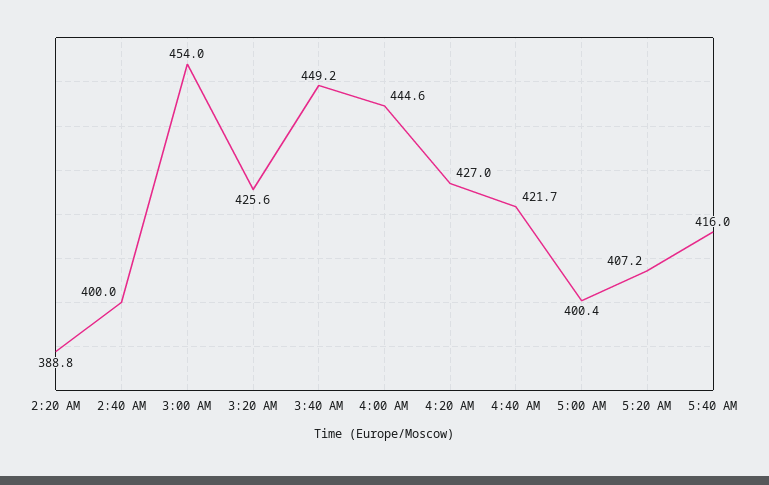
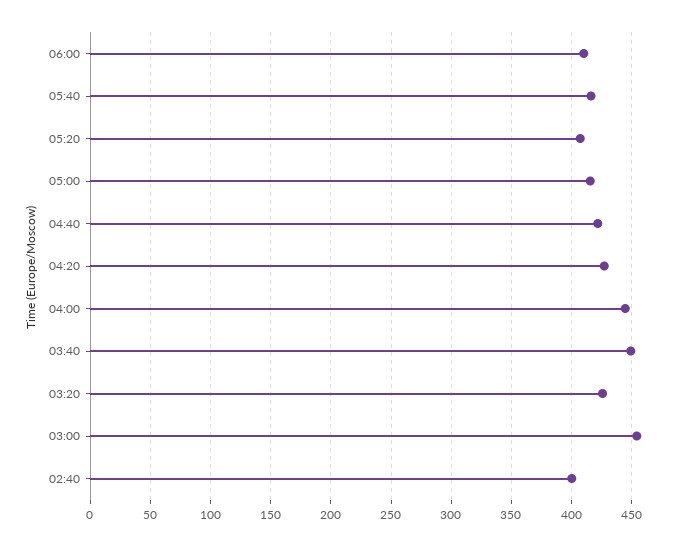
2:20 AM: 388.8 -> none
5:00 AM: 400.4 -> 415
06:00: none -> 410

